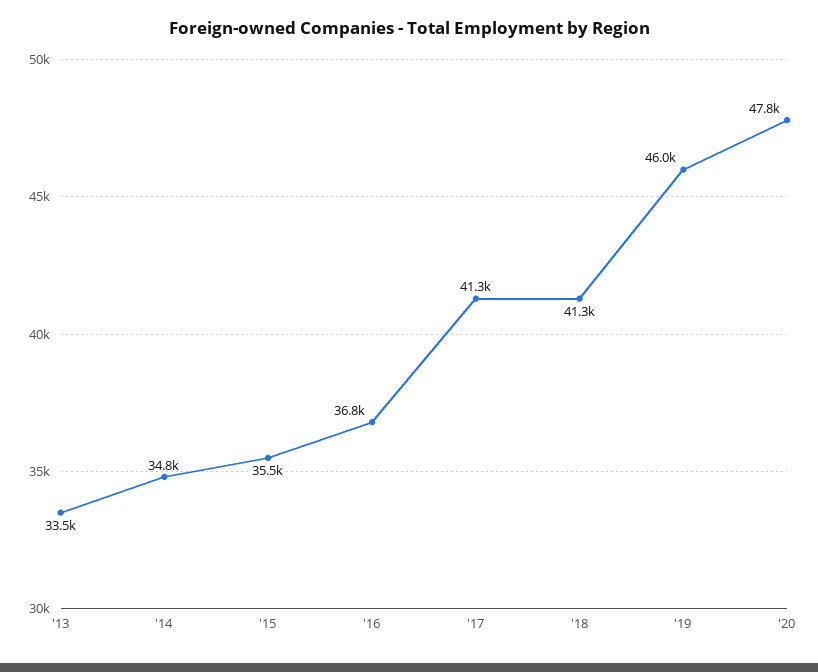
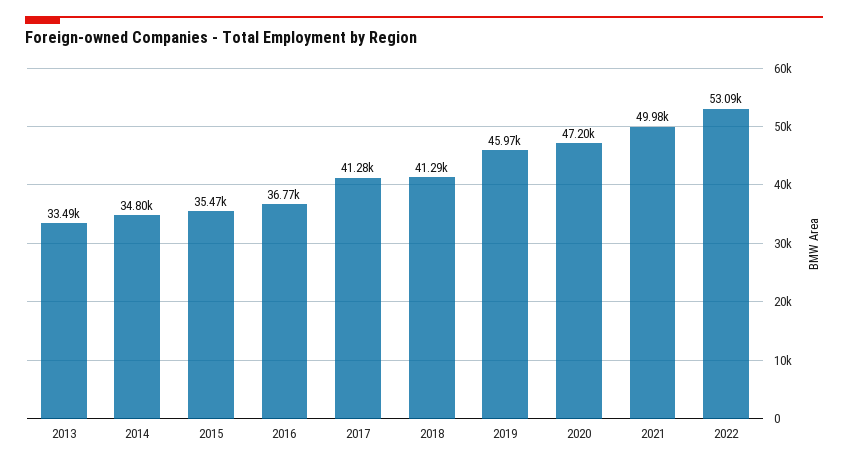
'20: 47800 -> 47200
2021: none -> 49980
2022: none -> 53090

